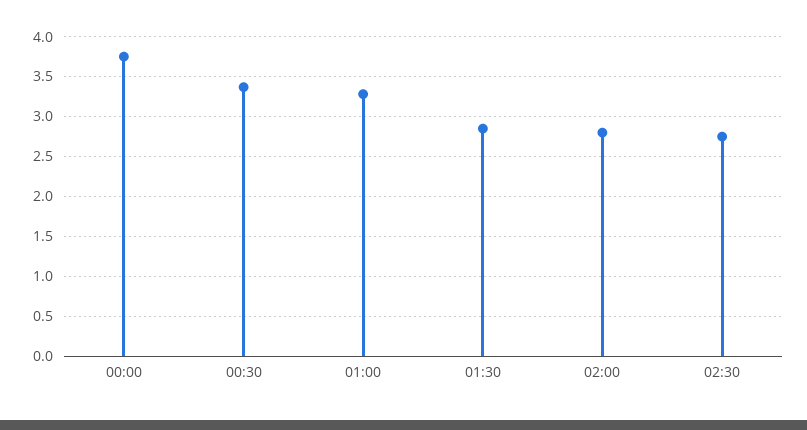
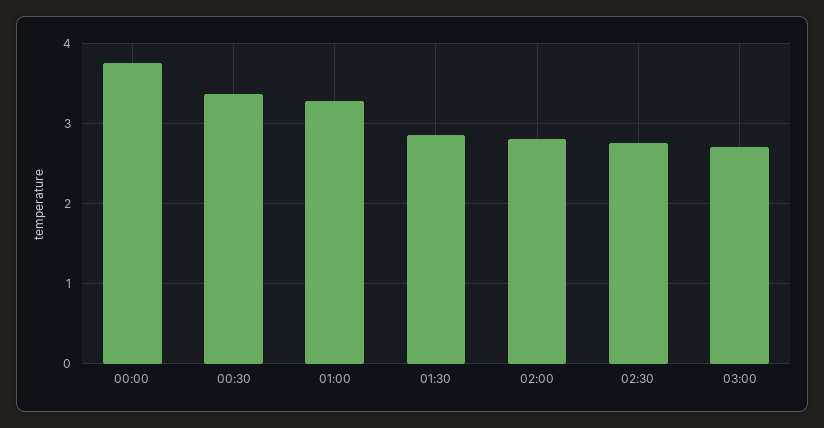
03:00: none -> 2.7

